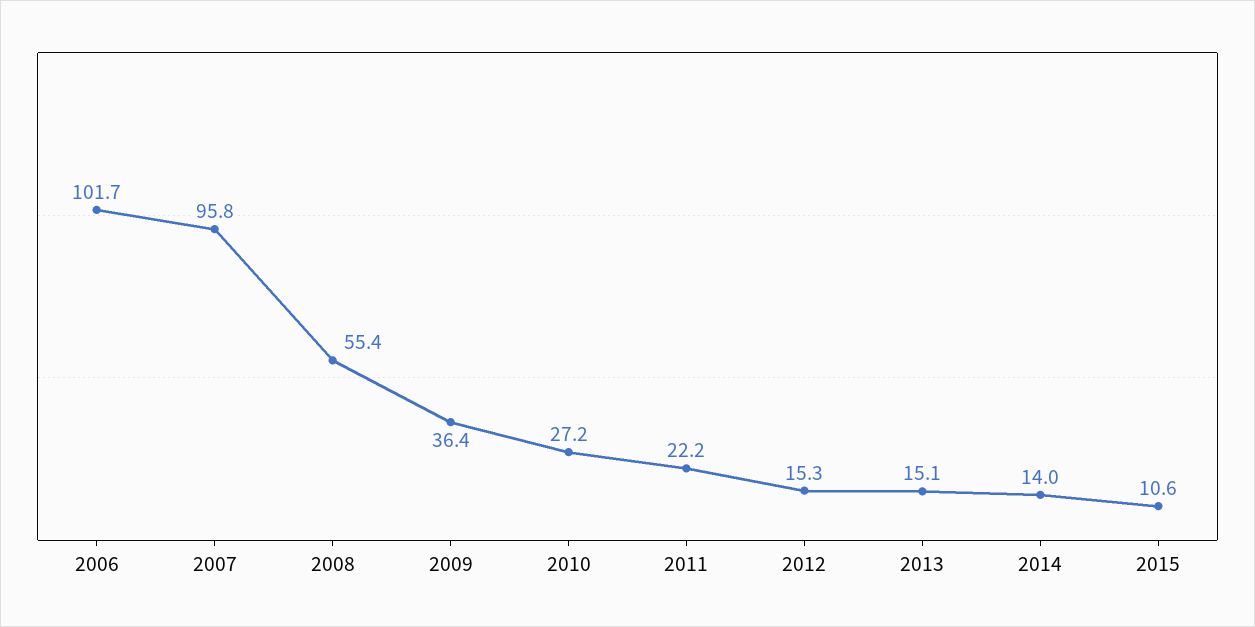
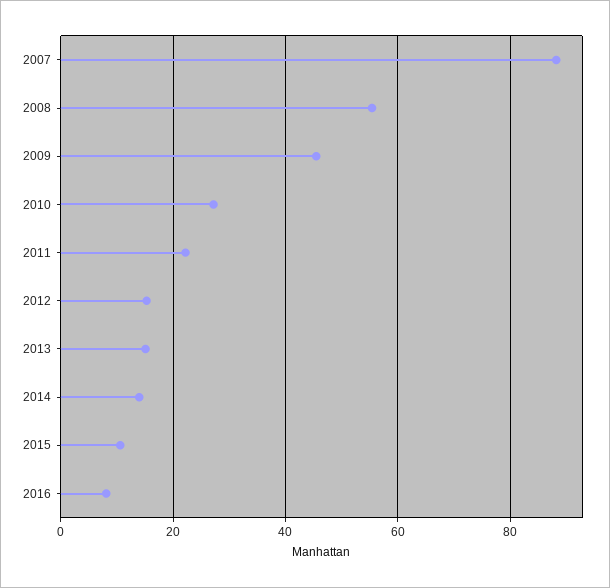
2006: 101.7 -> none
2007: 95.8 -> 88
2009: 36.4 -> 46
2016: none -> 8

